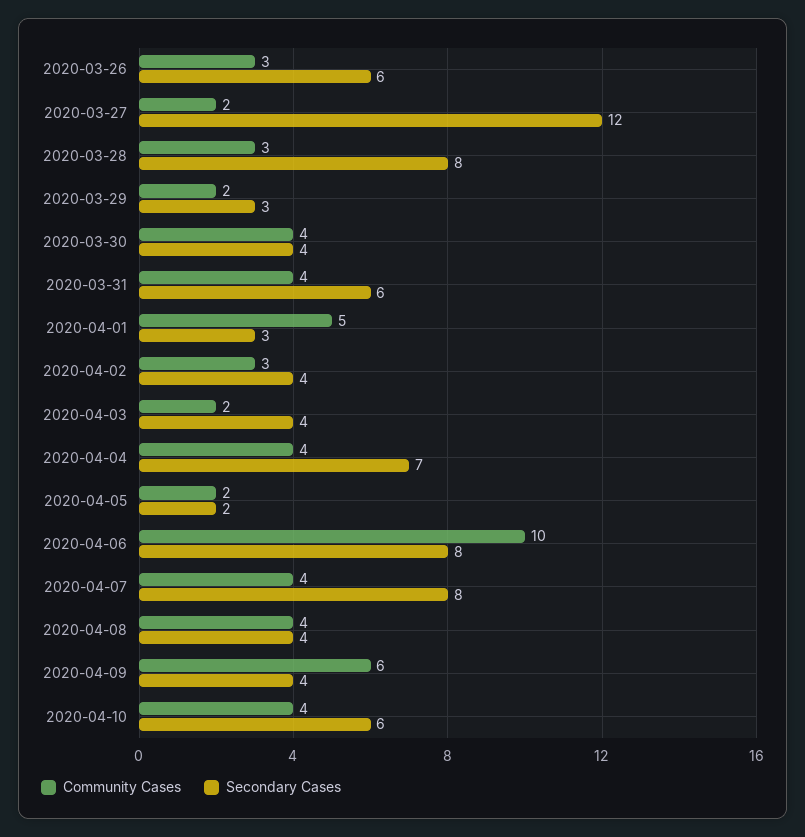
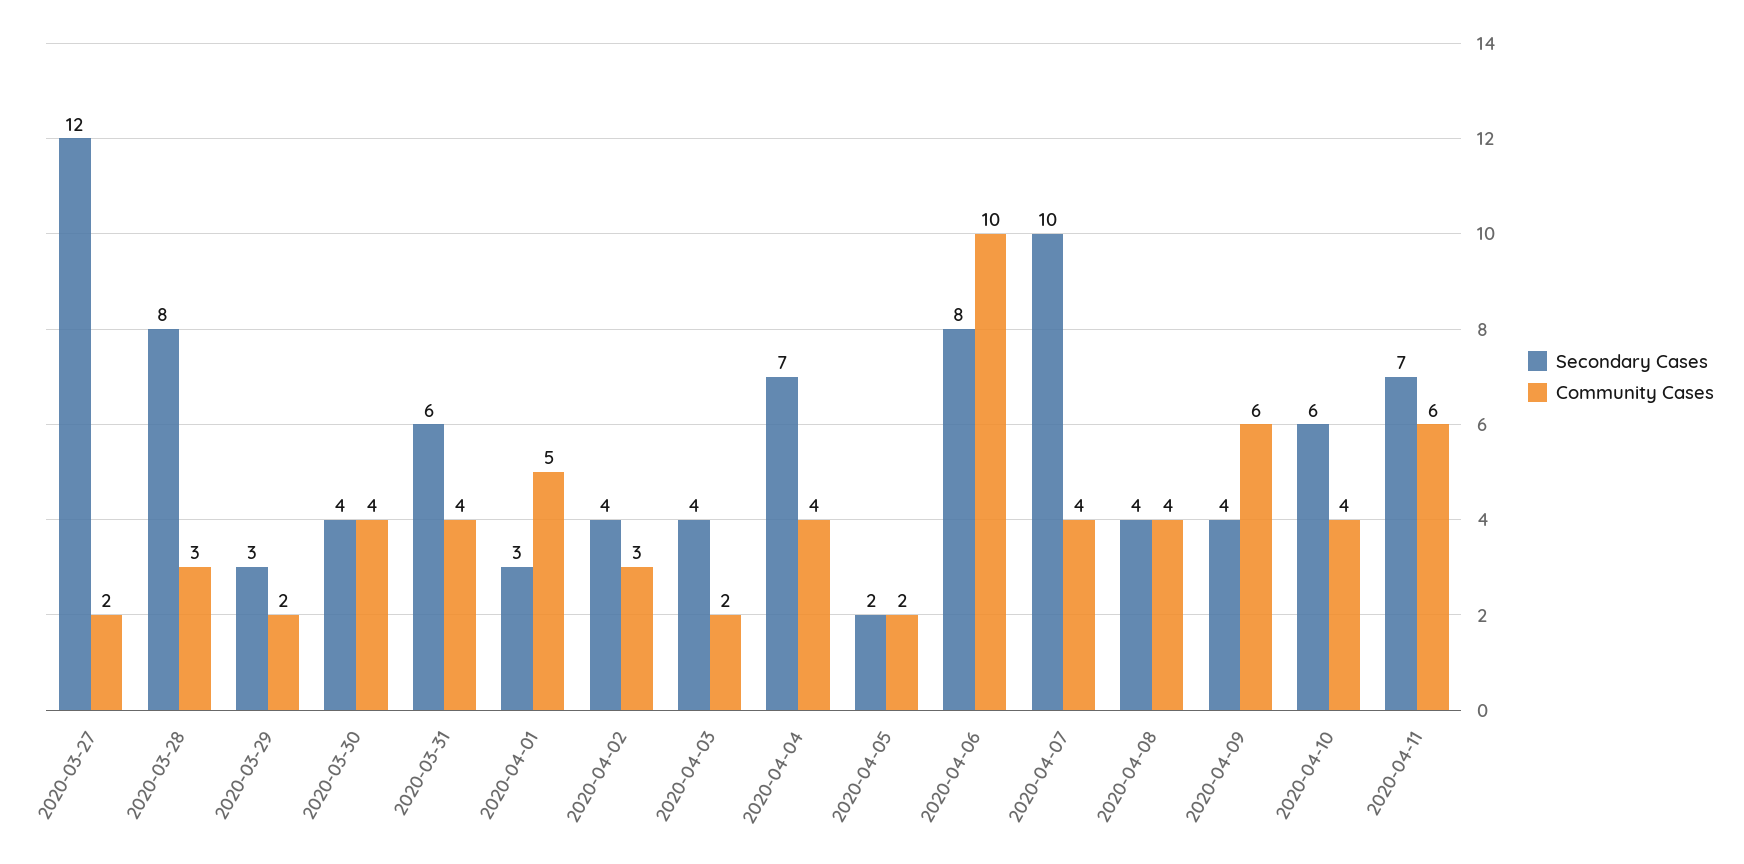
Community Cases, 2020-03-26: 3 -> none
Secondary Cases, 2020-03-26: 6 -> none
Secondary Cases, 2020-04-07: 8 -> 10
Secondary Cases, 2020-04-11: none -> 7
Community Cases, 2020-04-11: none -> 6

